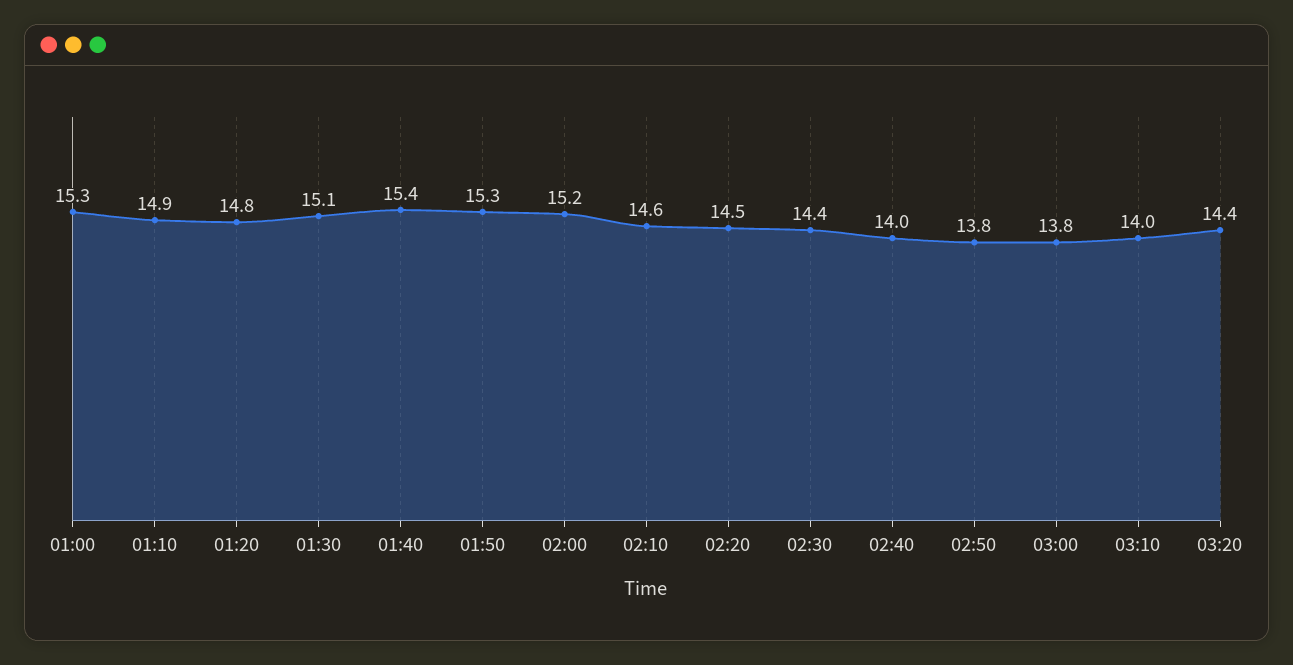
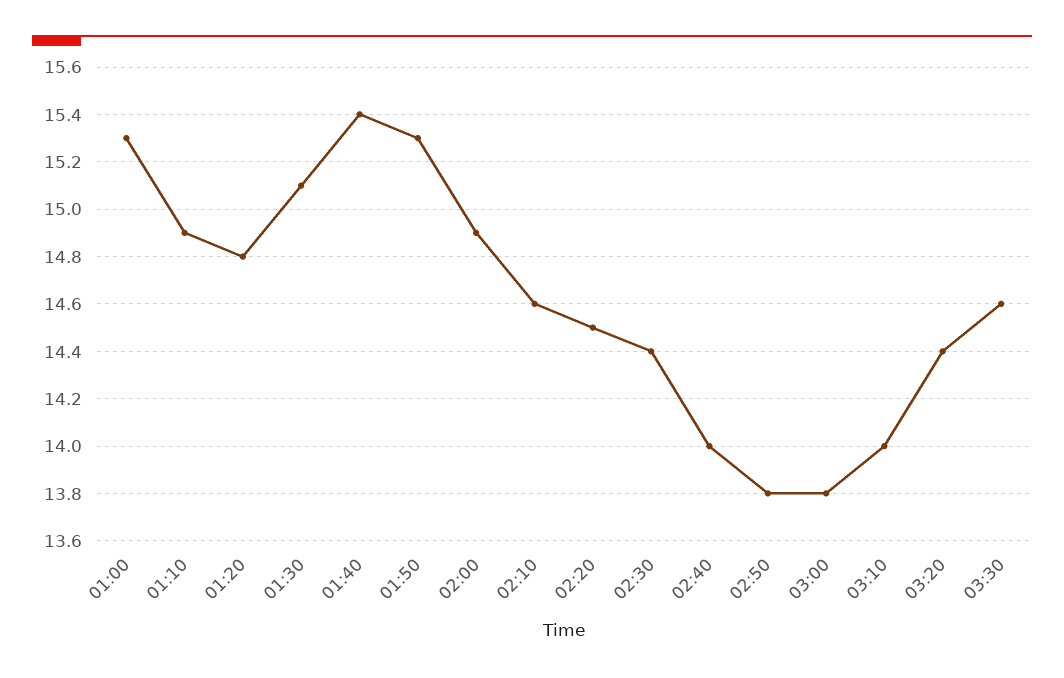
02:00: 15.2 -> 14.9
03:30: none -> 14.6

